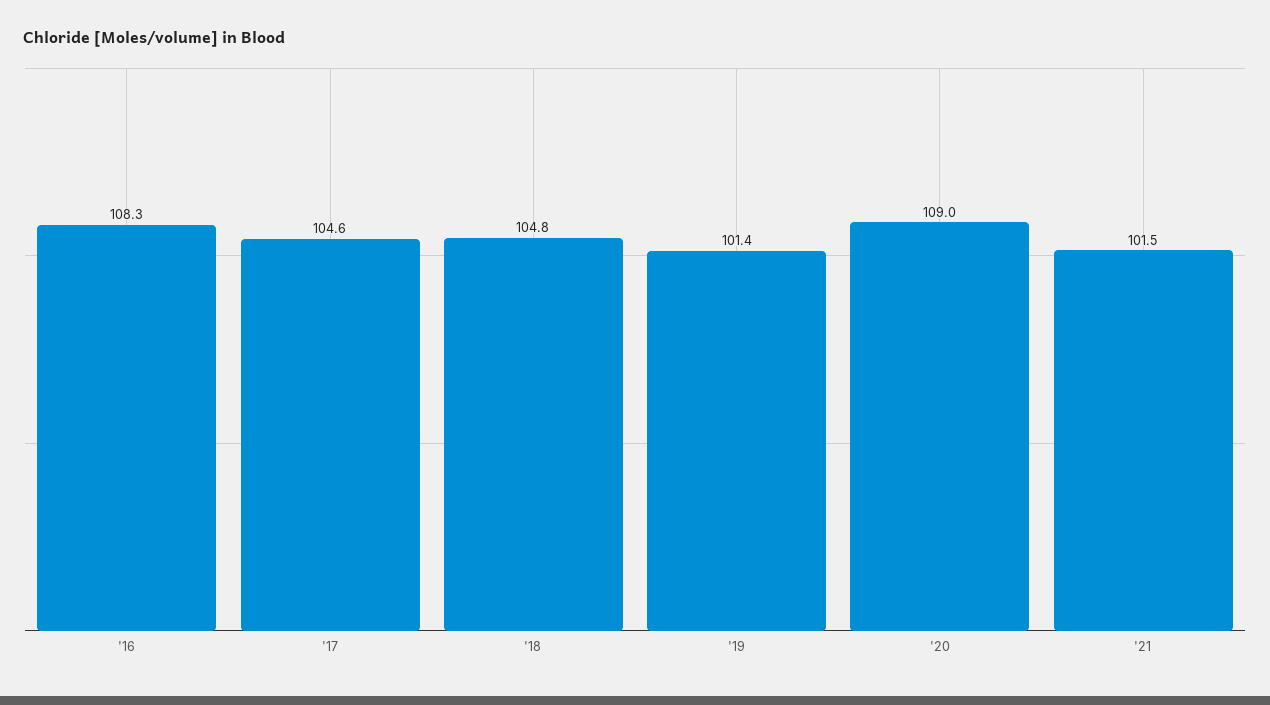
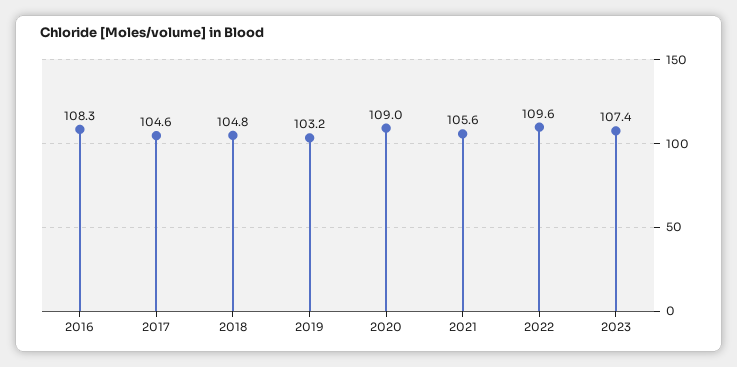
'19: 101.4 -> 103.2
'21: 101.5 -> 105.6
2022: none -> 109.6
2023: none -> 107.4

